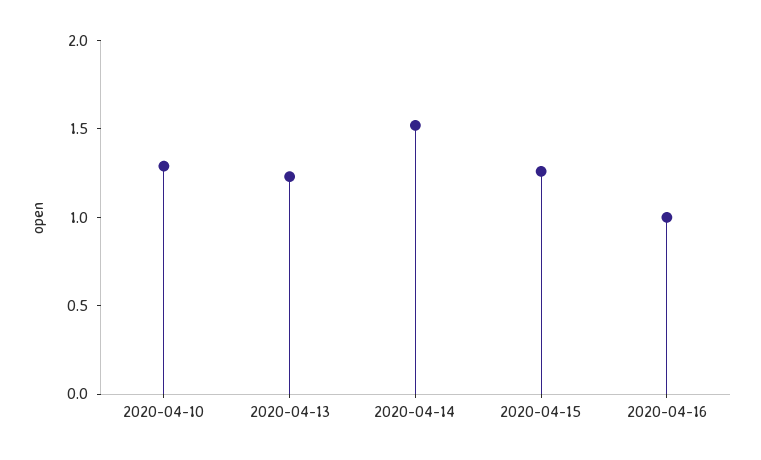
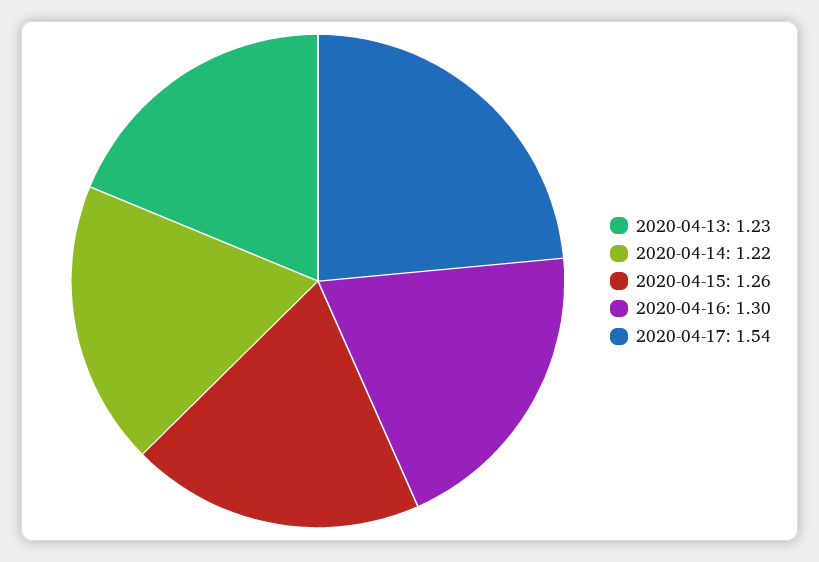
2020-04-10: 1.3 -> none
2020-04-14: 1.5 -> 1.22
2020-04-16: 1 -> 1.3
2020-04-17: none -> 1.54

